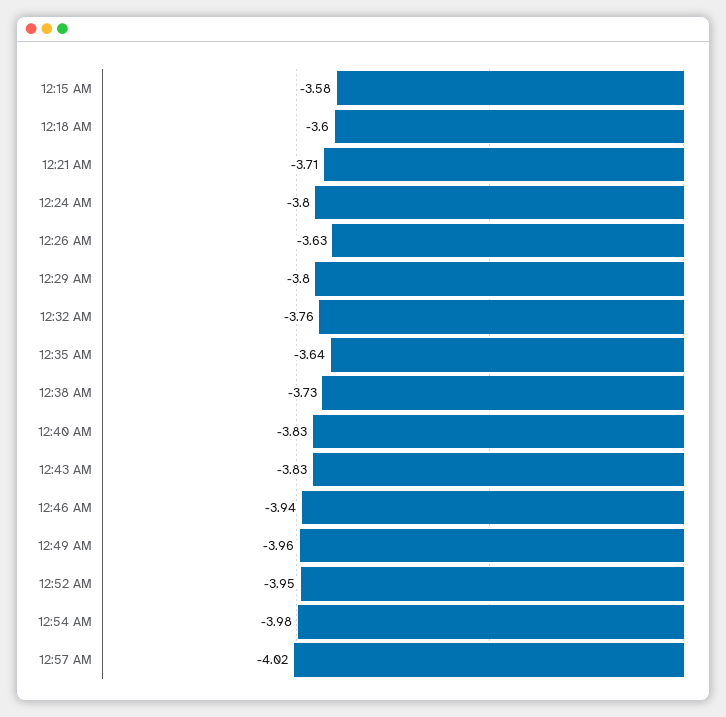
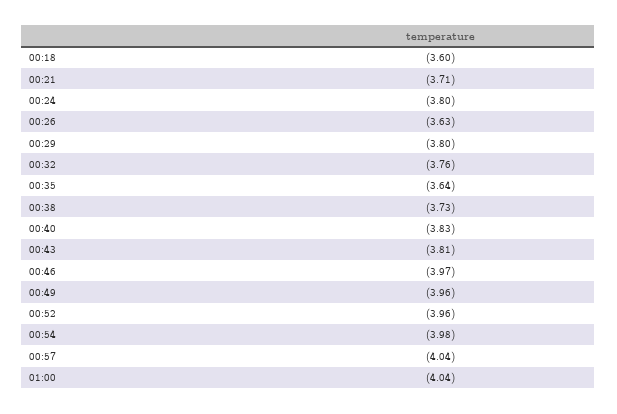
12:15 AM: -3.58 -> none
12:43 AM: -3.83 -> -3.81
12:46 AM: -3.94 -> -3.97
12:52 AM: -3.95 -> -3.96
12:57 AM: -4.02 -> -4.04
01:00: none -> -4.04

